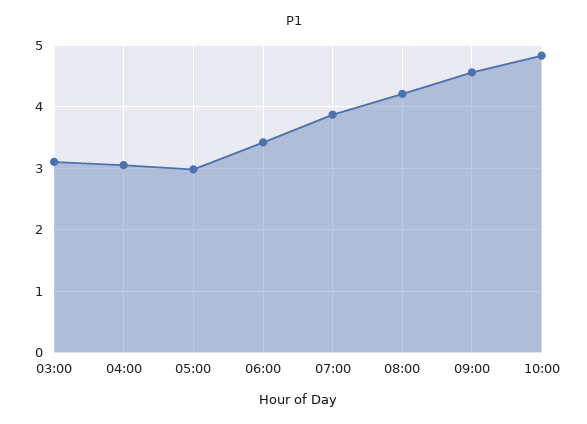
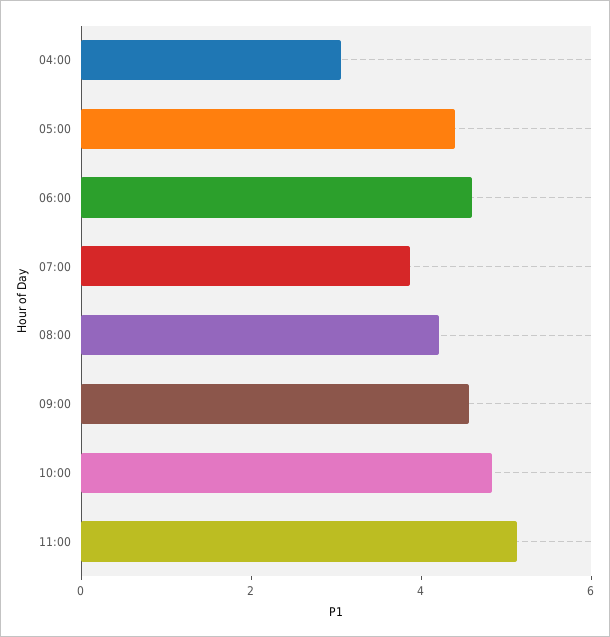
03:00: 3.1 -> none
05:00: 3 -> 4.5
06:00: 3.4 -> 4.5
11:00: none -> 5

